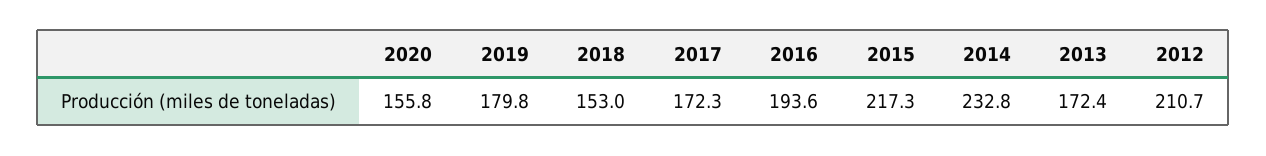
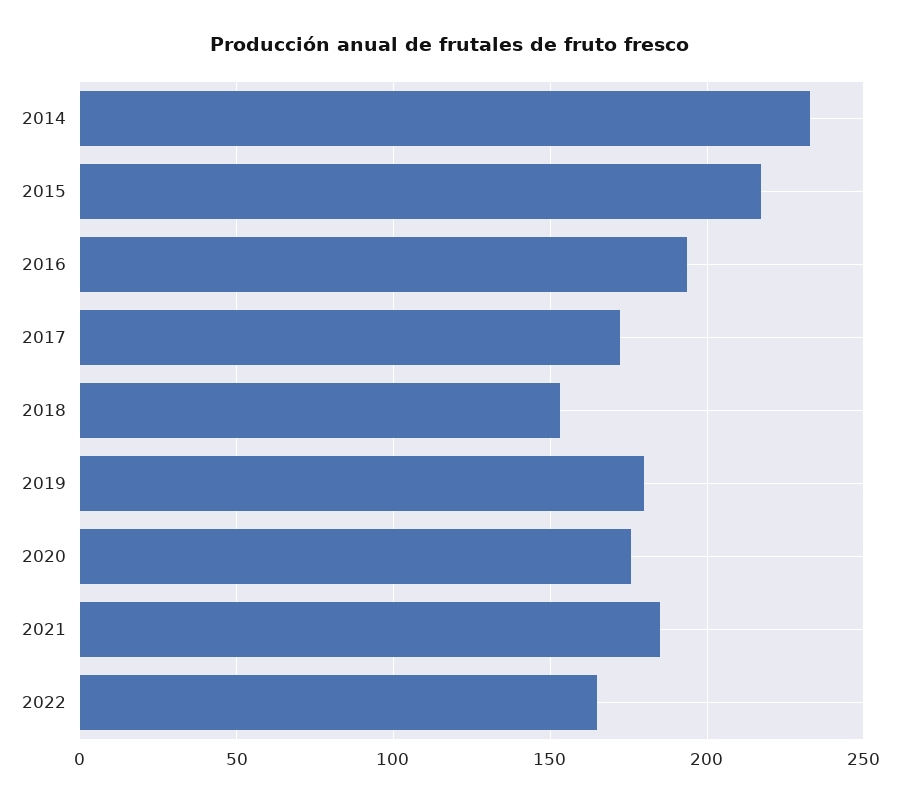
2020: 155.8 -> 175
2013: 172.4 -> none
2012: 210.7 -> none
2021: none -> 185
2022: none -> 165

